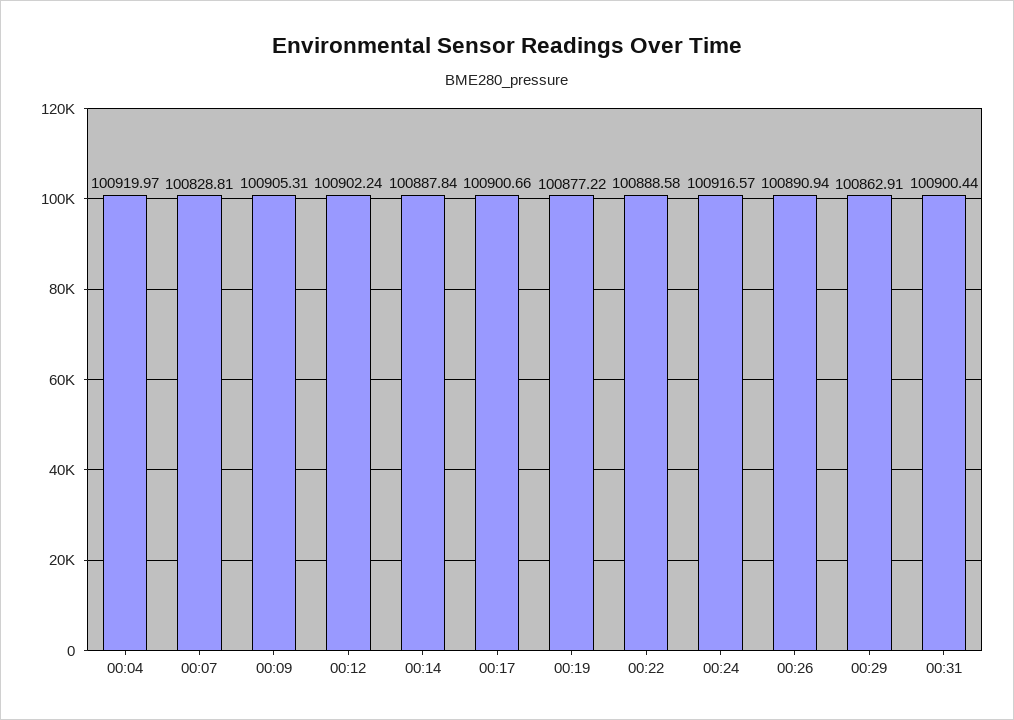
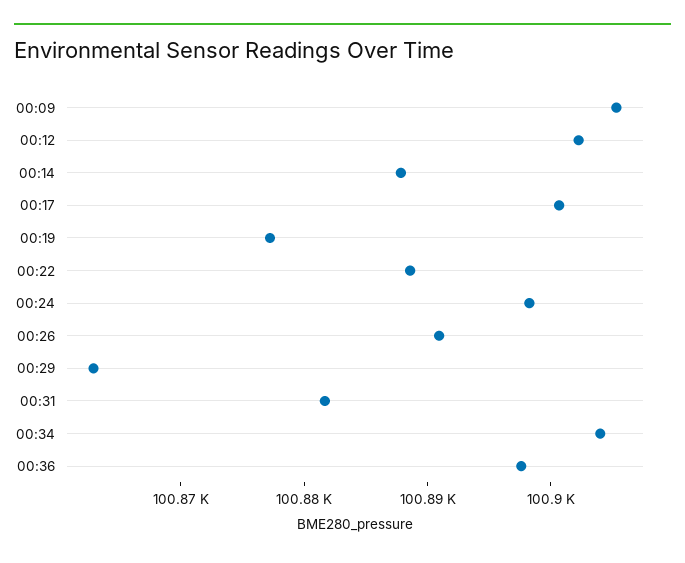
00:04: 100919.97 -> none
00:07: 100828.81 -> none
00:24: 100916.57 -> 100898
00:31: 100900.44 -> 100882
00:34: none -> 100904
00:36: none -> 100898

